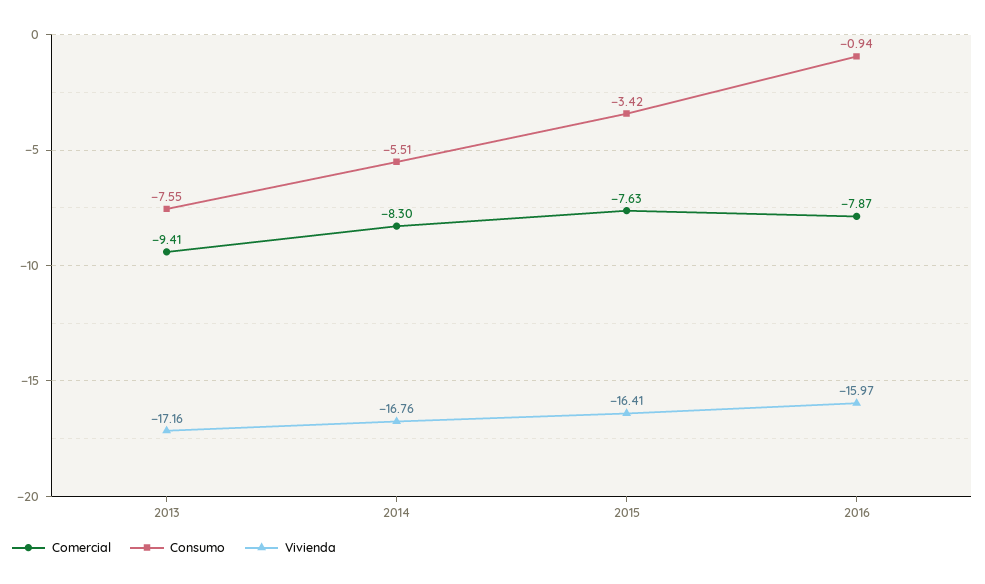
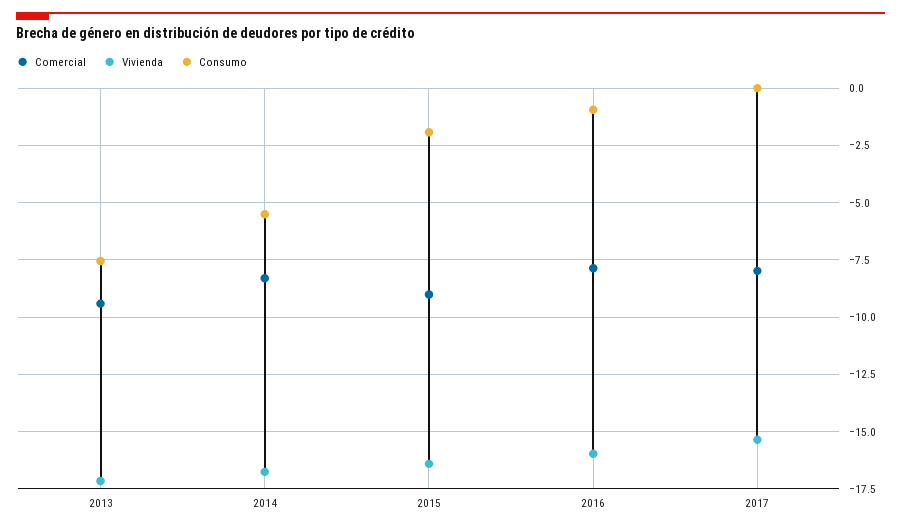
Comercial, 2015: -7.63 -> -9
Consumo, 2015: -3.42 -> -2
Comercial, 2017: none -> -8
Vivienda, 2017: none -> -15.5
Consumo, 2017: none -> 0

